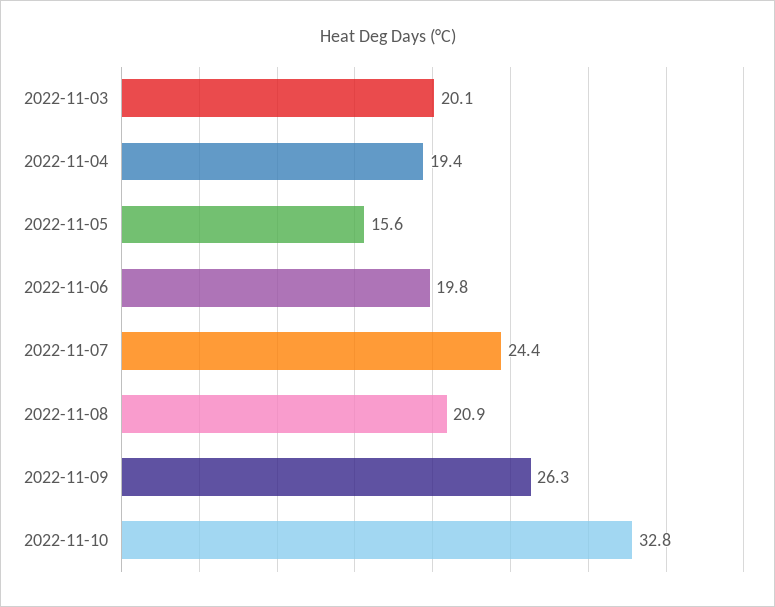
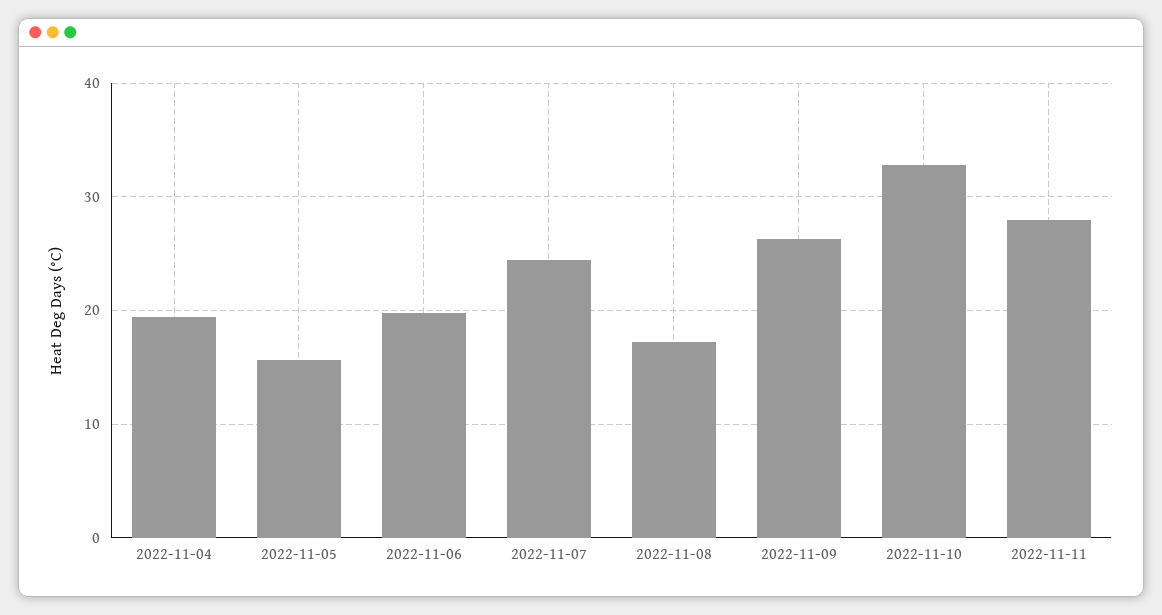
2022-11-03: 20.1 -> none
2022-11-08: 20.9 -> 17
2022-11-11: none -> 28

